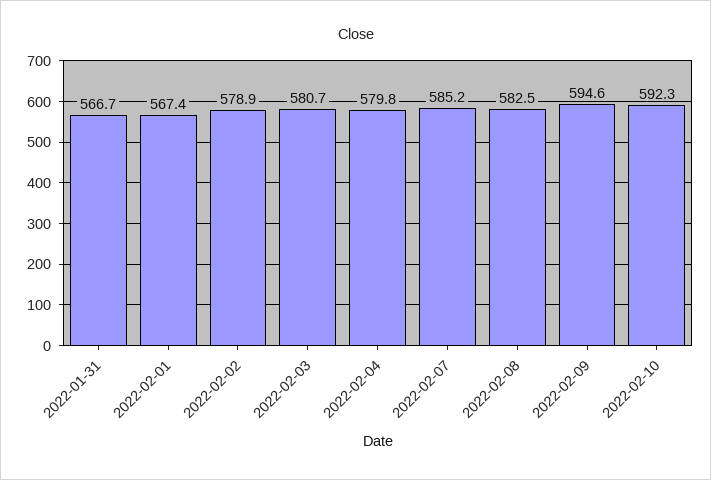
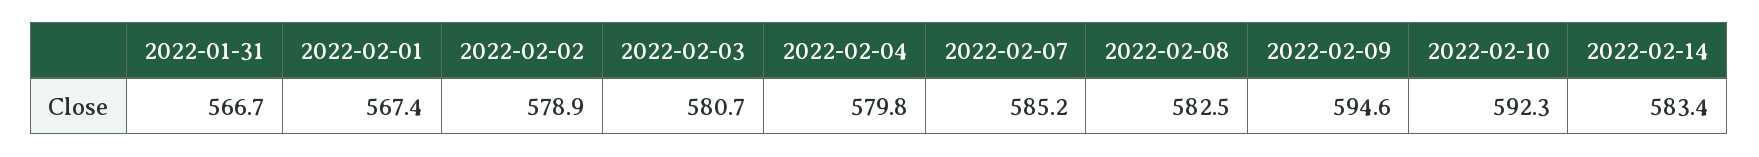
2022-02-14: none -> 583.4

